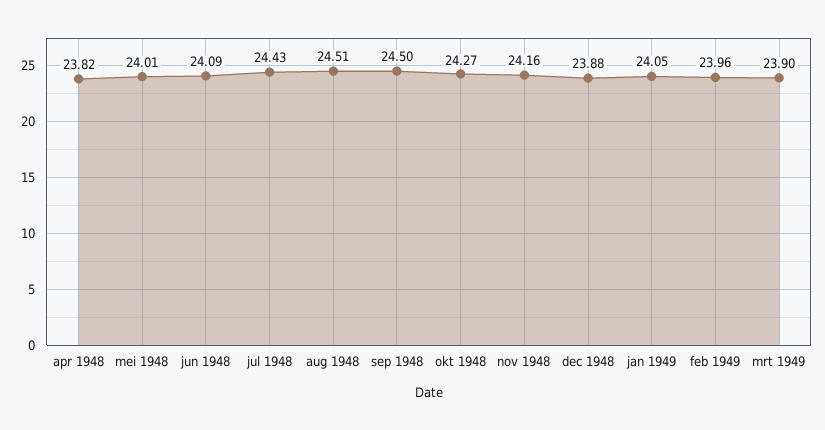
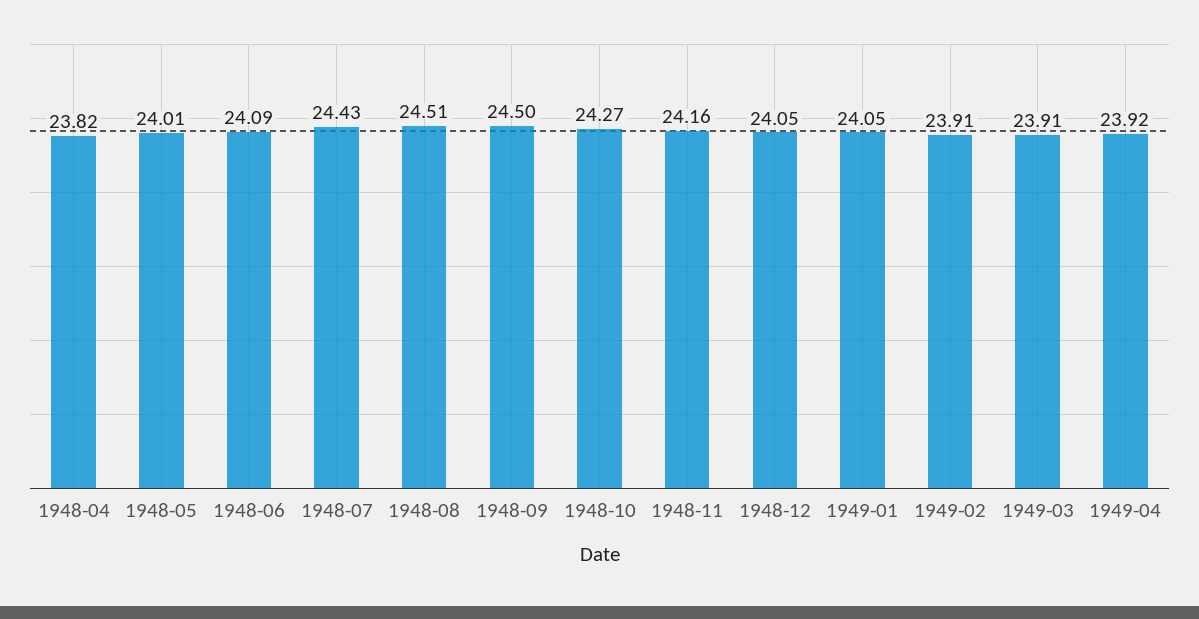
dec 1948: 23.88 -> 24.05
feb 1949: 23.96 -> 23.91
mrt 1949: 23.9 -> 23.91
1949-04: none -> 23.92

